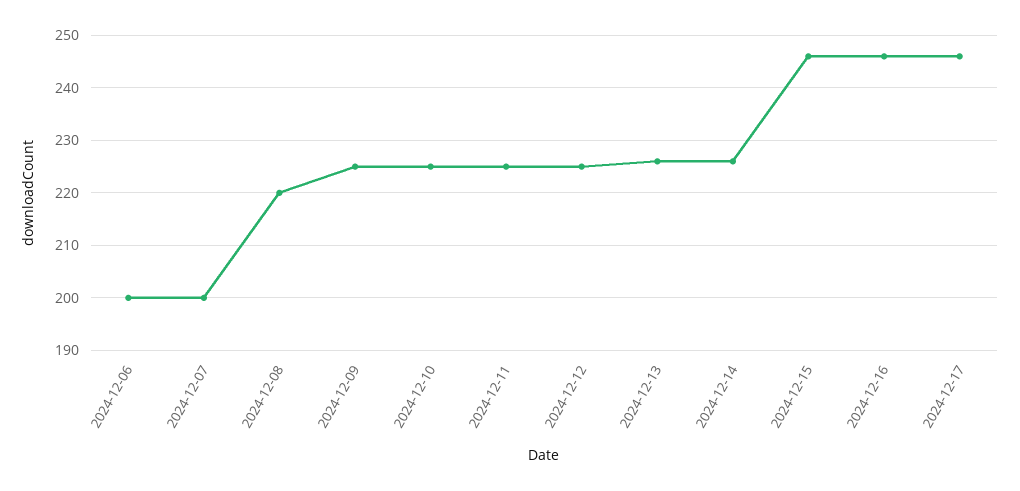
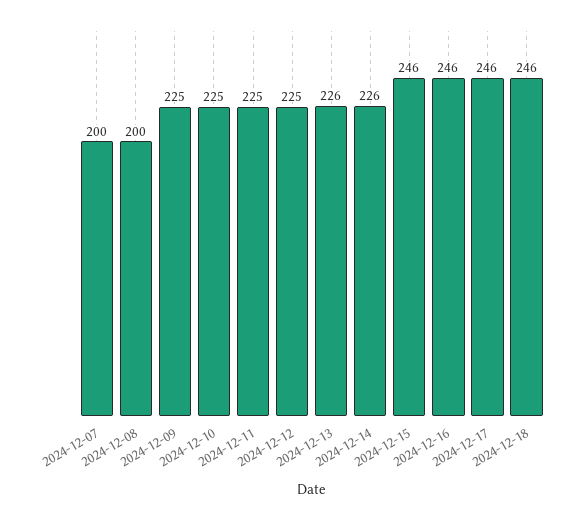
2024-12-06: 200 -> none
2024-12-08: 220 -> 200
2024-12-18: none -> 246

